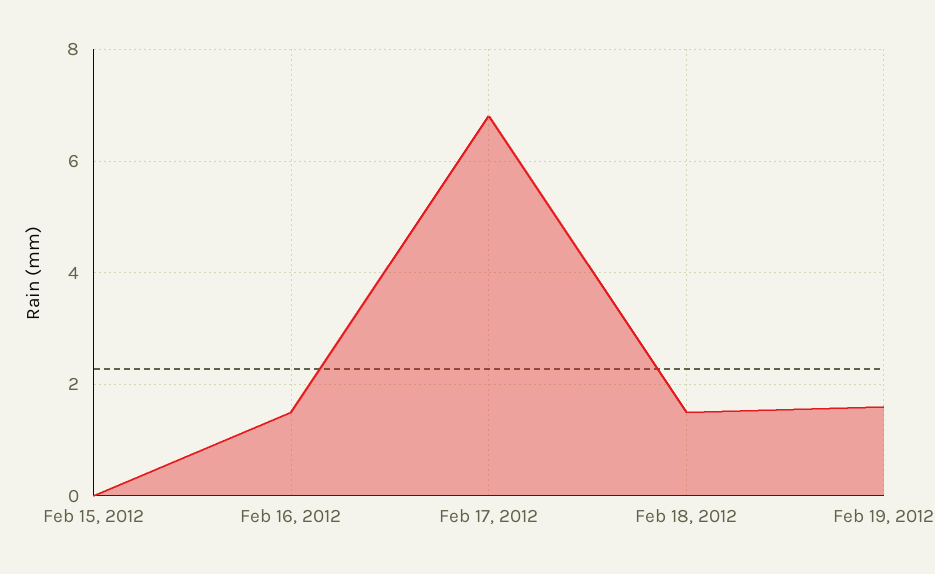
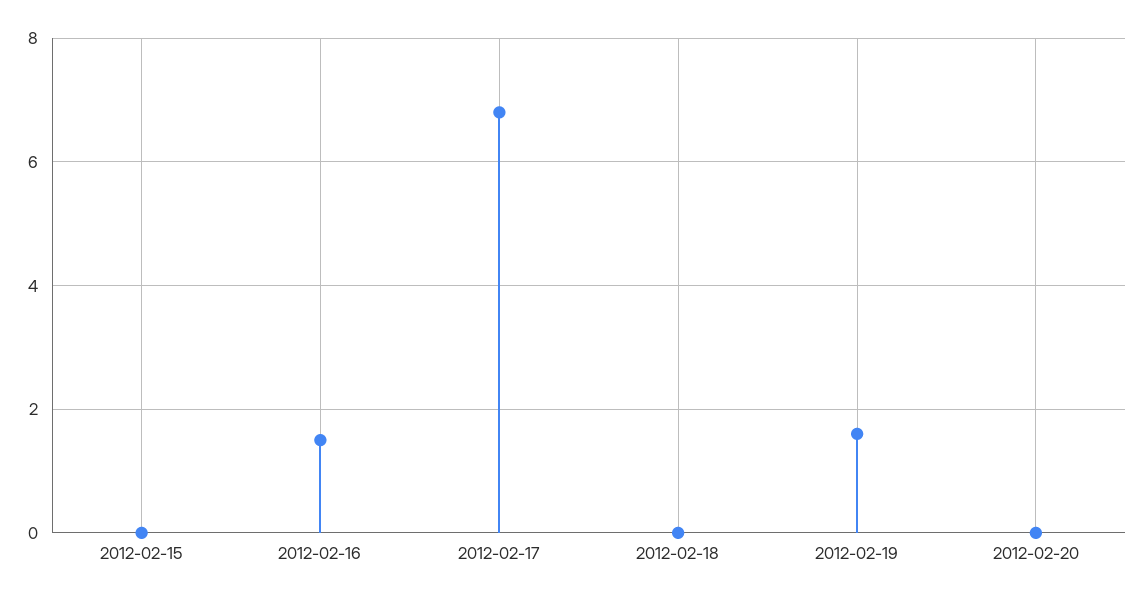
Feb 18, 2012: 1.5 -> 0
2012-02-20: none -> 0

